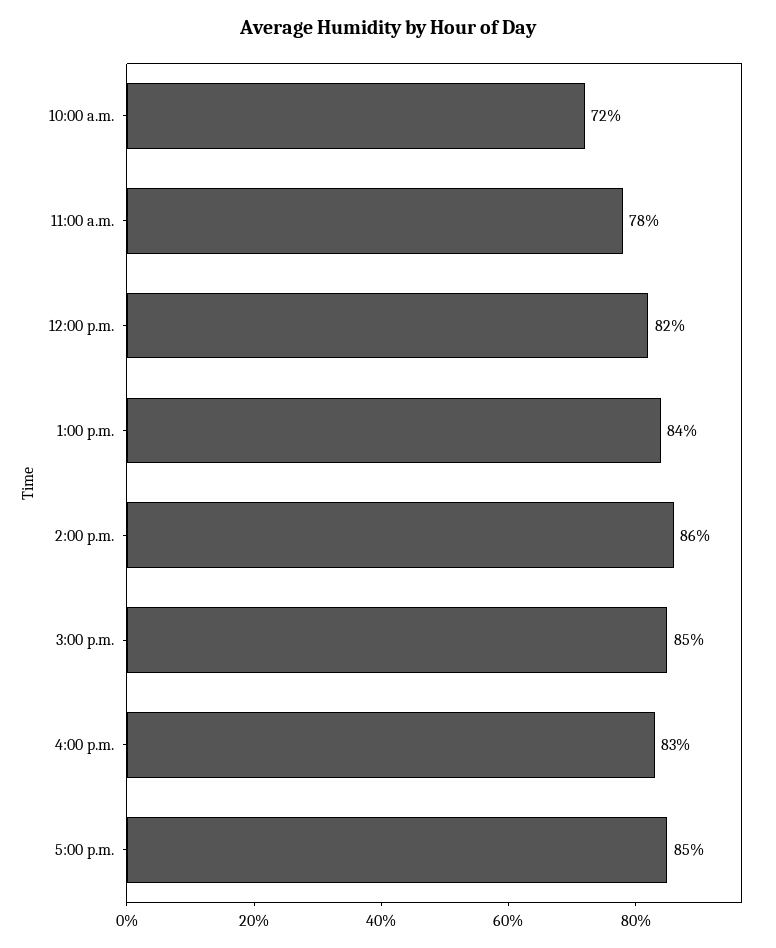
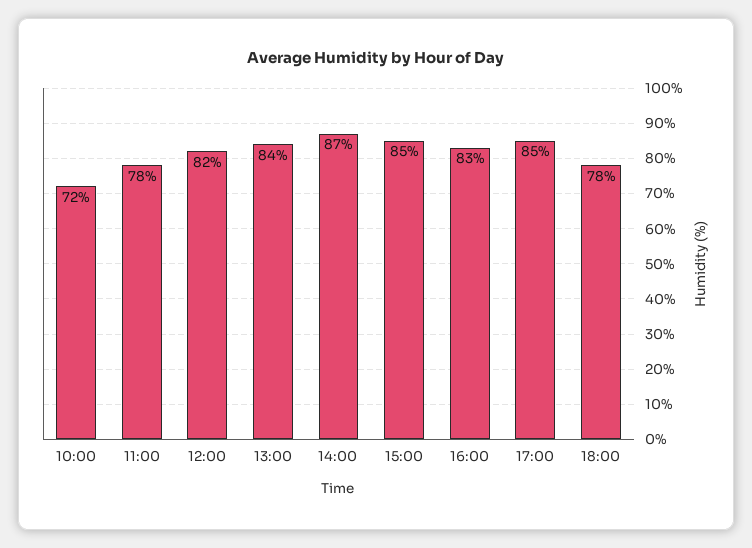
2:00 p.m.: 86 -> 87
18:00: none -> 78

